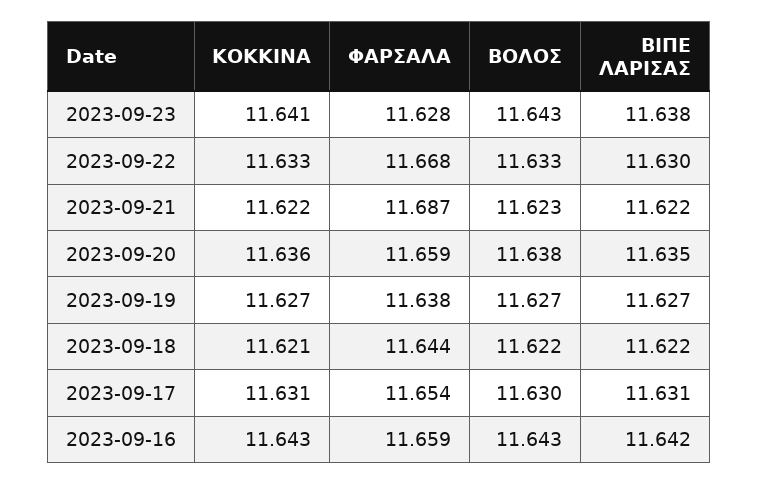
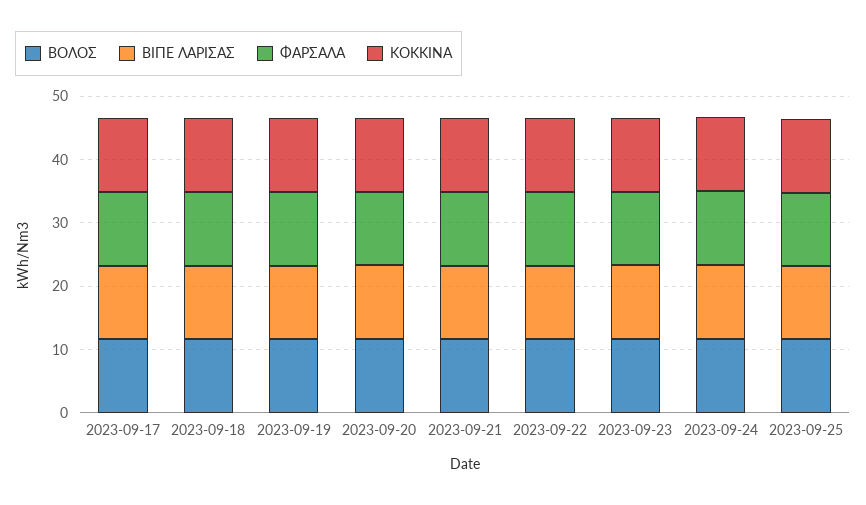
ΚΟΚΚΙΝΑ, 2023-09-16: 11.643 -> none
ΦΑΡΣΑΛΑ, 2023-09-16: 11.659 -> none
ΒΟΛΟΣ, 2023-09-16: 11.643 -> none
ΒΙΠΕ ΛΑΡΙΣΑΣ, 2023-09-16: 11.642 -> none
ΒΟΛΟΣ, 2023-09-24: none -> 12
ΒΙΠΕ ΛΑΡΙΣΑΣ, 2023-09-24: none -> 12
ΦΑΡΣΑΛΑ, 2023-09-24: none -> 12
ΚΟΚΚΙΝΑ, 2023-09-24: none -> 12
ΒΟΛΟΣ, 2023-09-25: none -> 12
ΒΙΠΕ ΛΑΡΙΣΑΣ, 2023-09-25: none -> 12
ΦΑΡΣΑΛΑ, 2023-09-25: none -> 12
ΚΟΚΚΙΝΑ, 2023-09-25: none -> 12

